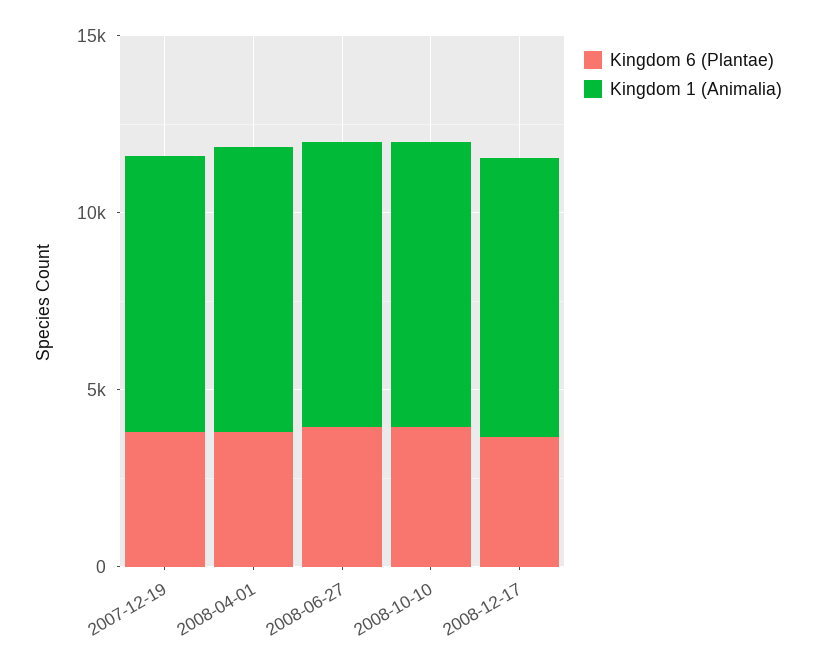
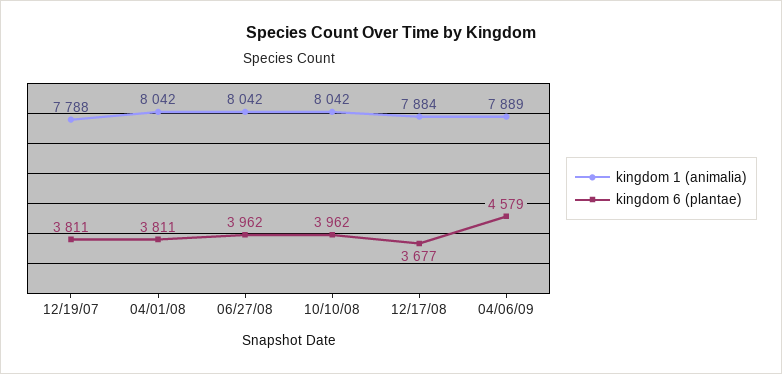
Kingdom 1 (Animalia), 04/06/09: none -> 7889
Kingdom 6 (Plantae), 04/06/09: none -> 4579

